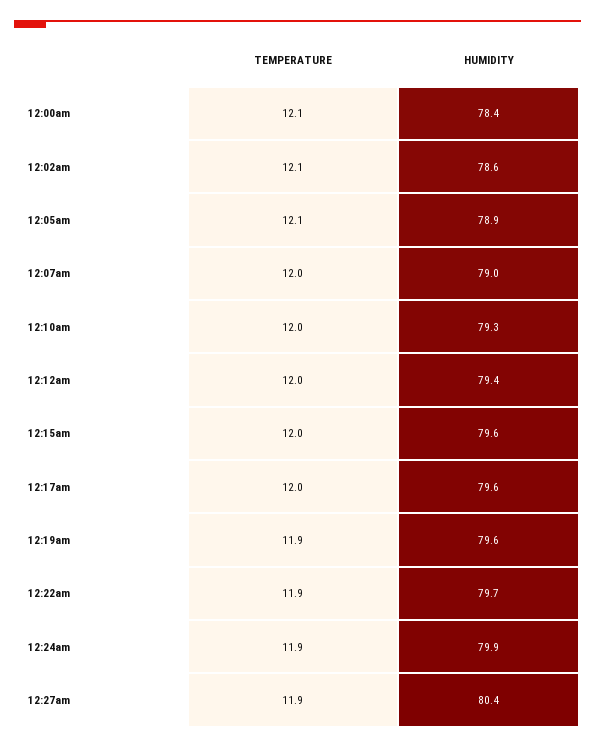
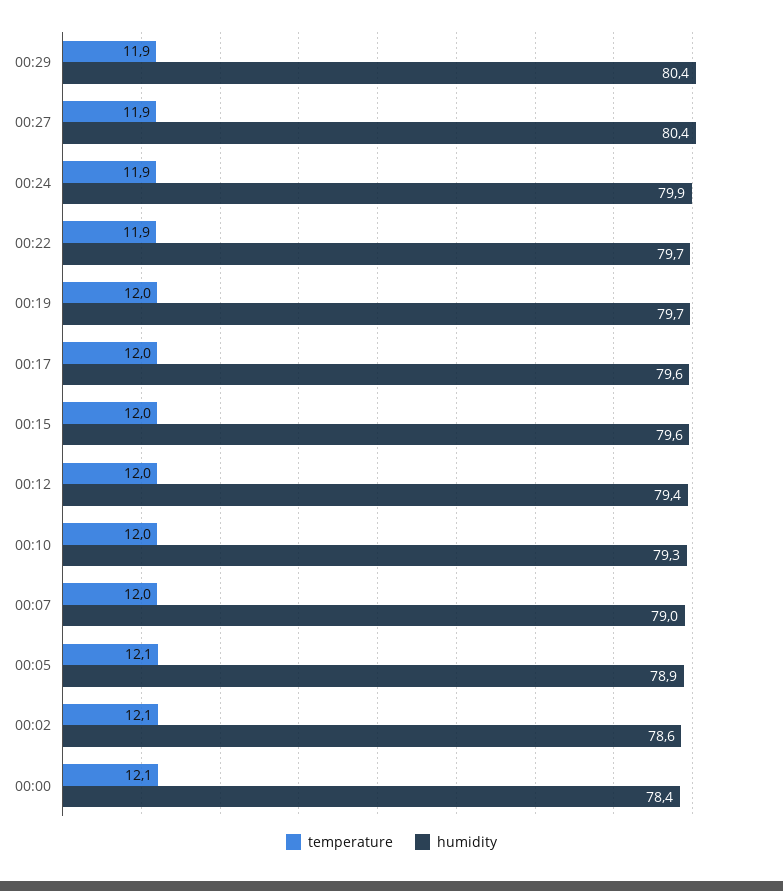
TEMPERATURE, 12:19am: 11.9 -> 12
HUMIDITY, 12:19am: 79.6 -> 79.7
TEMPERATURE, 00:29: none -> 11.9
HUMIDITY, 00:29: none -> 80.4

